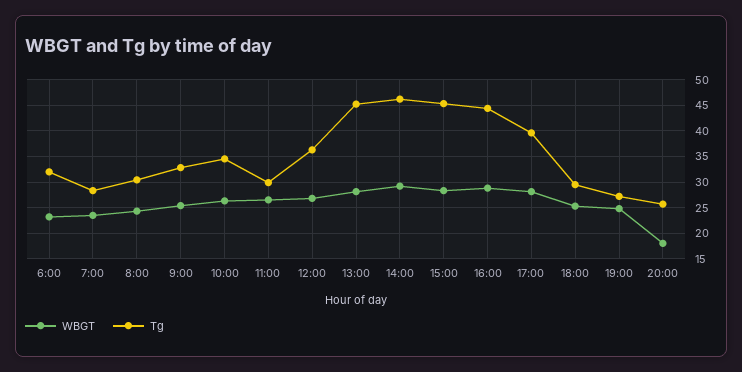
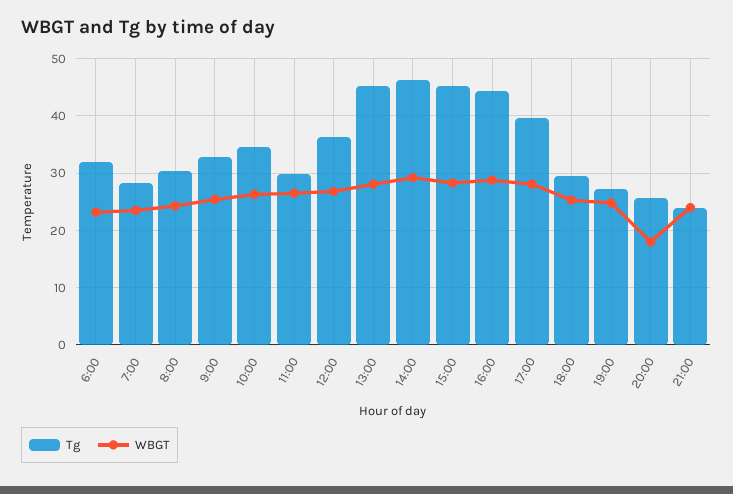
Tg, 21:00: none -> 24
WBGT, 21:00: none -> 24

